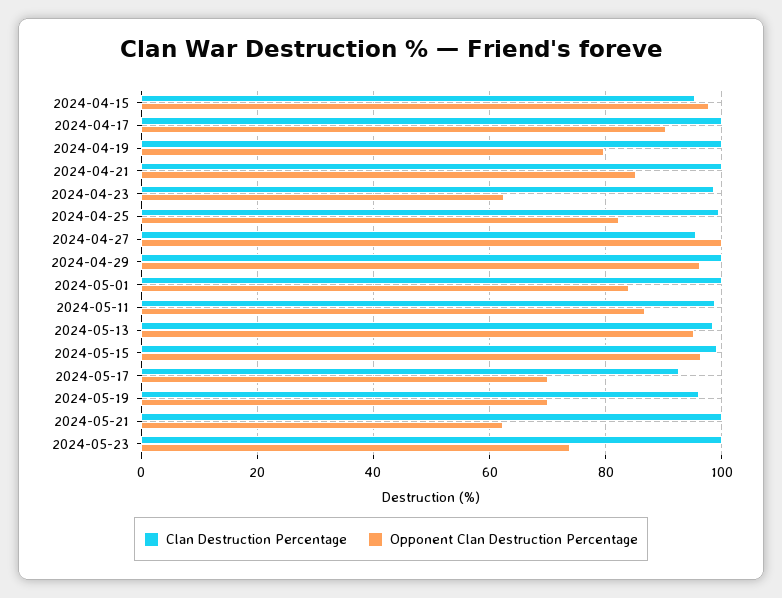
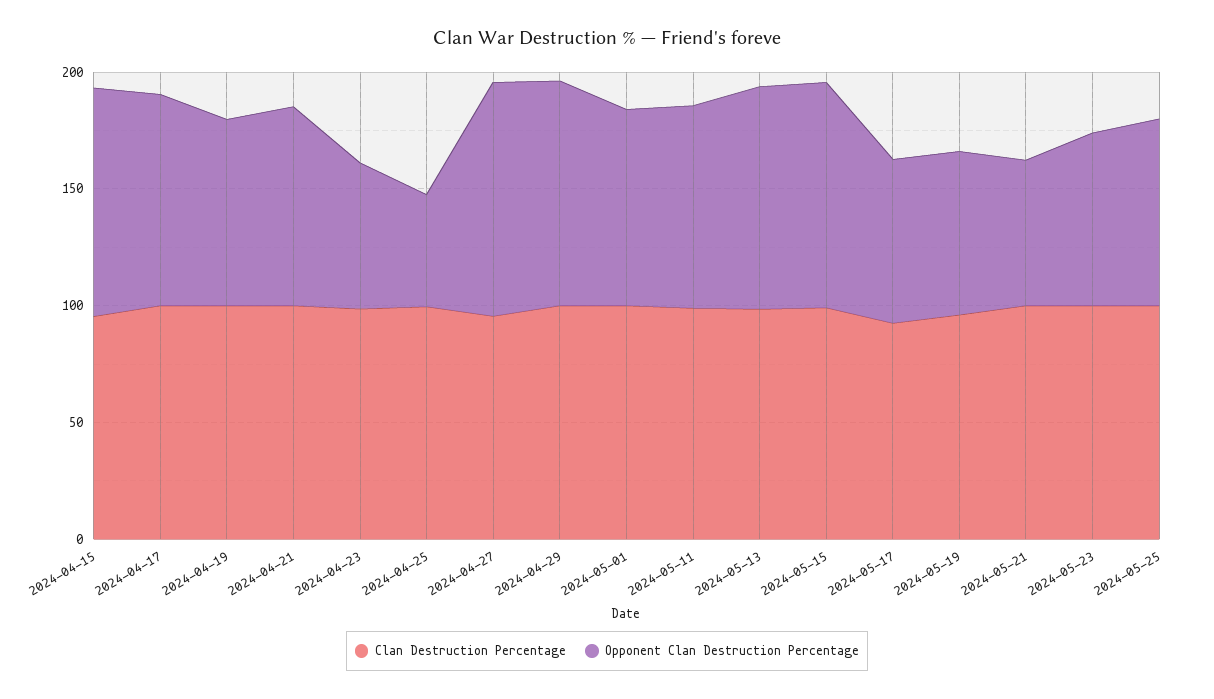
Opponent Clan Destruction Percentage, 2024-04-25: 82 -> 50
Clan Destruction Percentage, 2024-05-25: none -> 100
Opponent Clan Destruction Percentage, 2024-05-25: none -> 80

